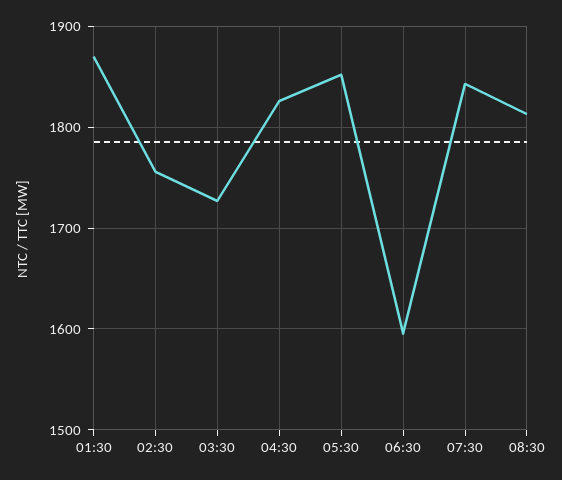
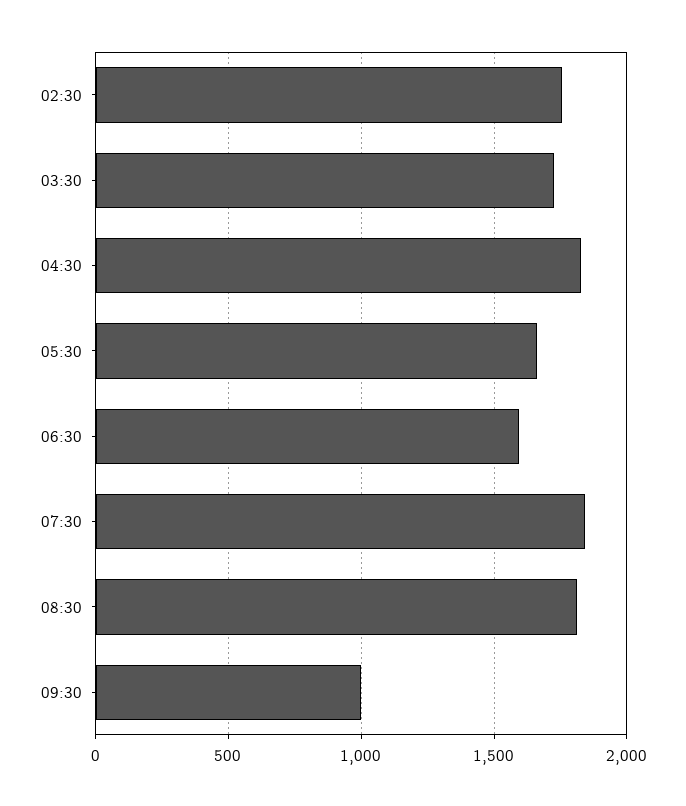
01:30: 1870 -> none
05:30: 1850 -> 1650
09:30: none -> 1000

